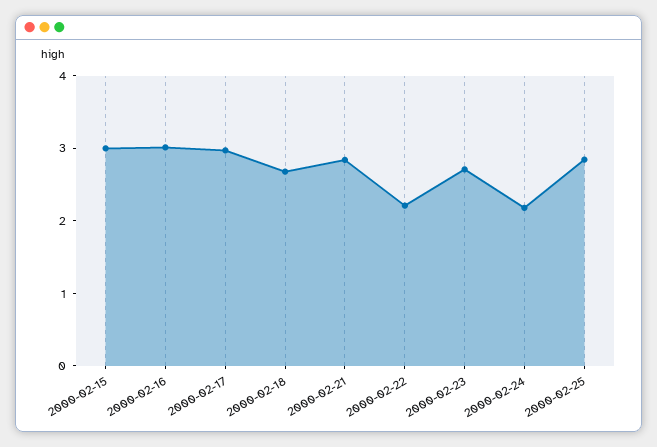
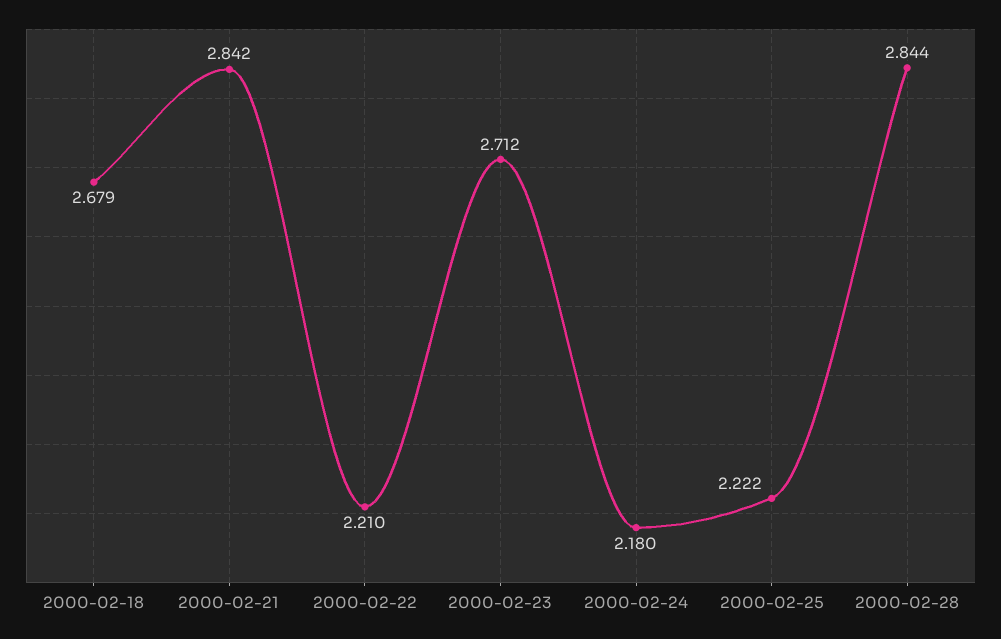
2000-02-15: 3 -> none
2000-02-16: 3 -> none
2000-02-17: 3 -> none
2000-02-25: 2.8 -> 2.222
2000-02-28: none -> 2.844

